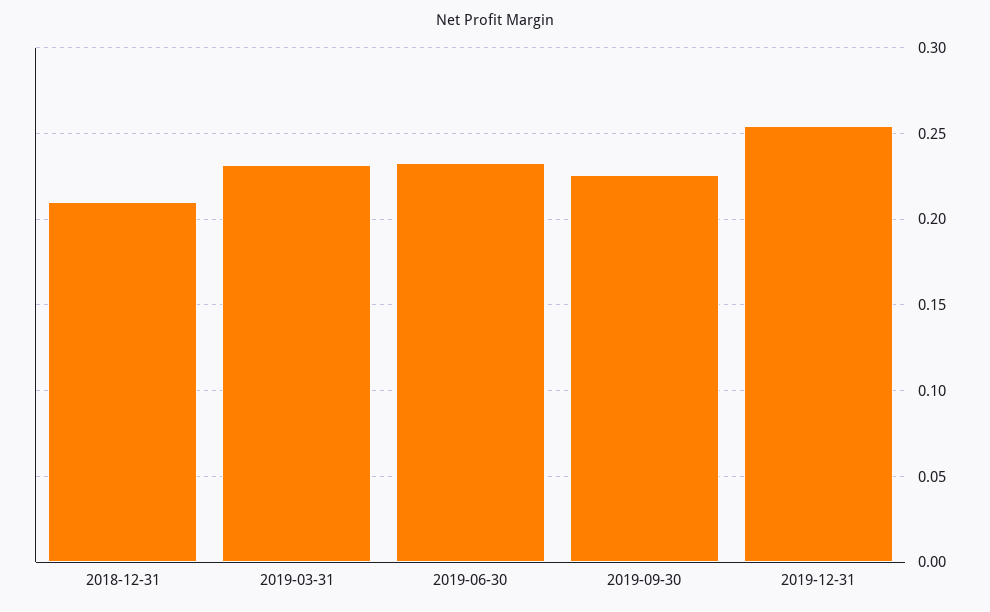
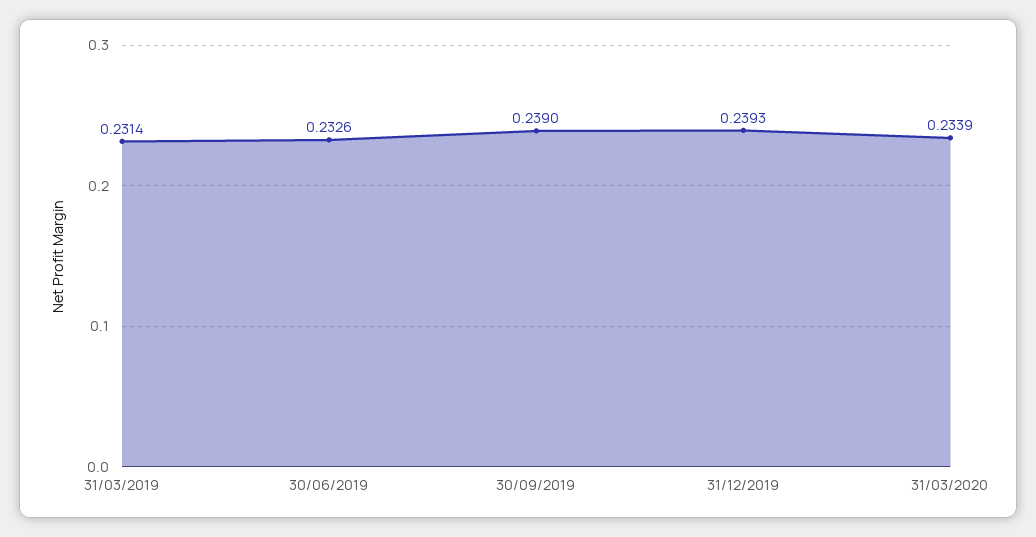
2018-12-31: 0.21 -> none
2019-09-30: 0.225 -> 0.239
2019-12-31: 0.255 -> 0.2393
31/03/2020: none -> 0.2339

